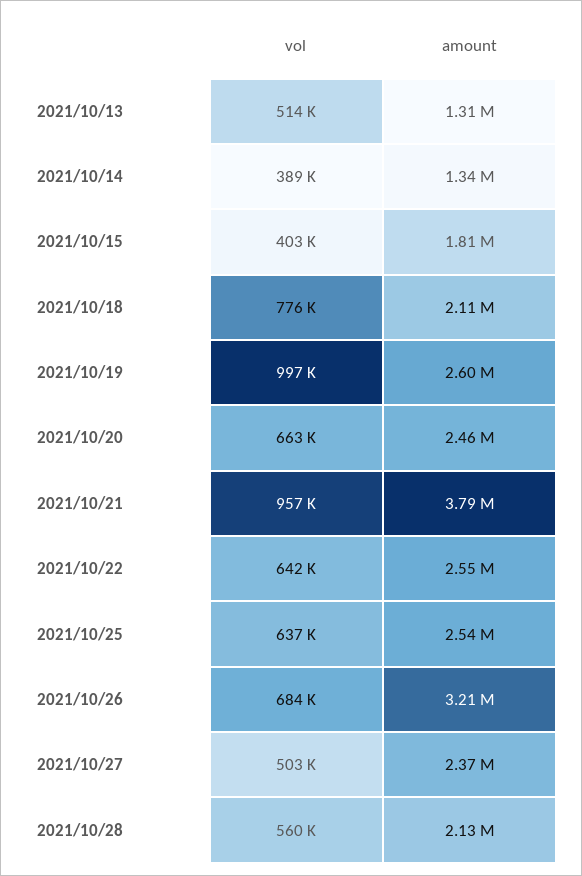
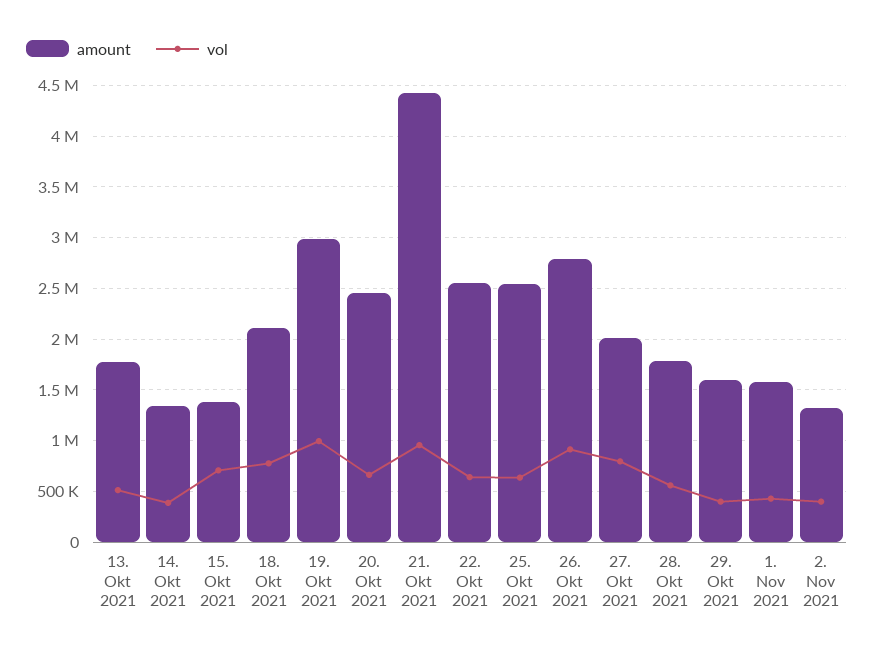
amount, 2021/10/13: 1310000 -> 1800000
vol, 2021/10/15: 403000 -> 700000
amount, 2021/10/15: 1810000 -> 1400000
amount, 2021/10/19: 2600000 -> 3000000
amount, 2021/10/21: 3790000 -> 4400000
vol, 2021/10/26: 684000 -> 900000
amount, 2021/10/26: 3210000 -> 2800000
vol, 2021/10/27: 503000 -> 800000
amount, 2021/10/27: 2370000 -> 2000000
amount, 2021/10/28: 2130000 -> 1800000
amount, 29. Okt 2021: none -> 1600000
vol, 29. Okt 2021: none -> 400000
amount, 1. Nov 2021: none -> 1600000
vol, 1. Nov 2021: none -> 400000
amount, 2. Nov 2021: none -> 1300000
vol, 2. Nov 2021: none -> 400000

